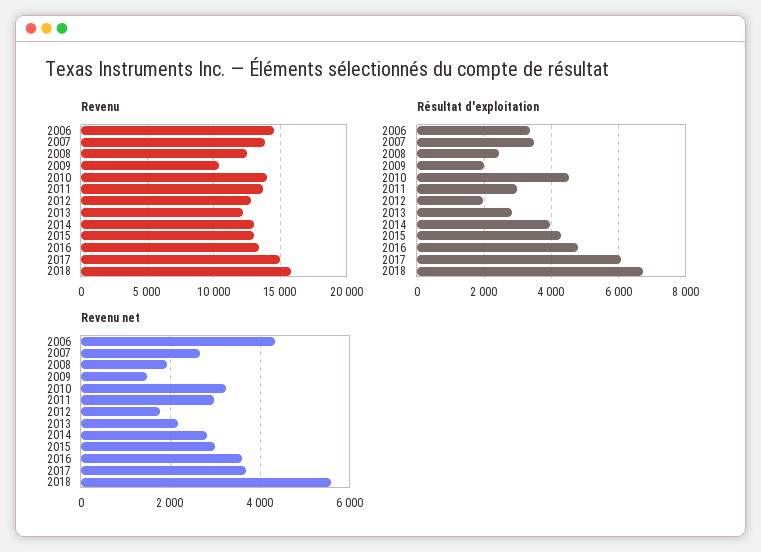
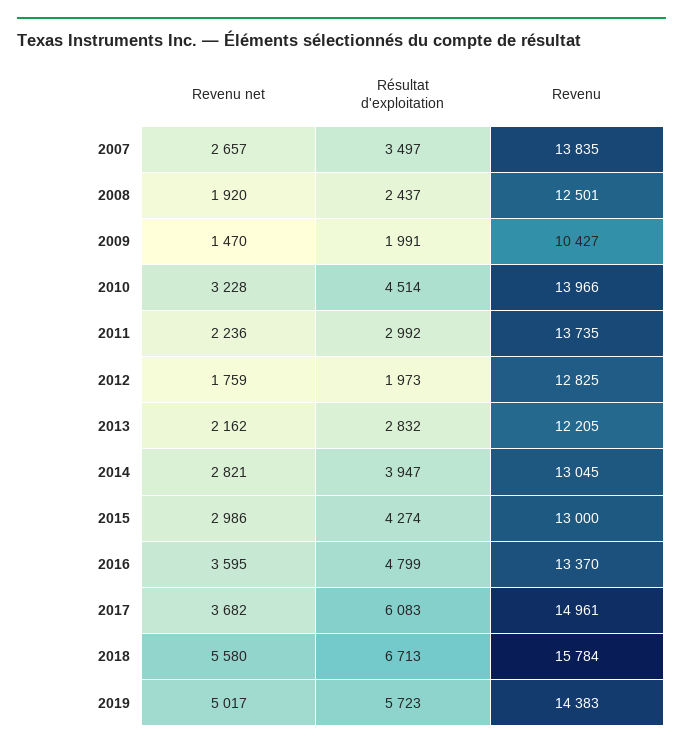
Revenu, 2006: 14500 -> none
Résultat d'exploitation, 2006: 3400 -> none
Revenu net, 2006: 4400 -> none
Revenu net, 2011: 3000 -> 2236
Revenu net, 2019: none -> 5017
Résultat d'exploitation, 2019: none -> 5723
Revenu, 2019: none -> 14383

